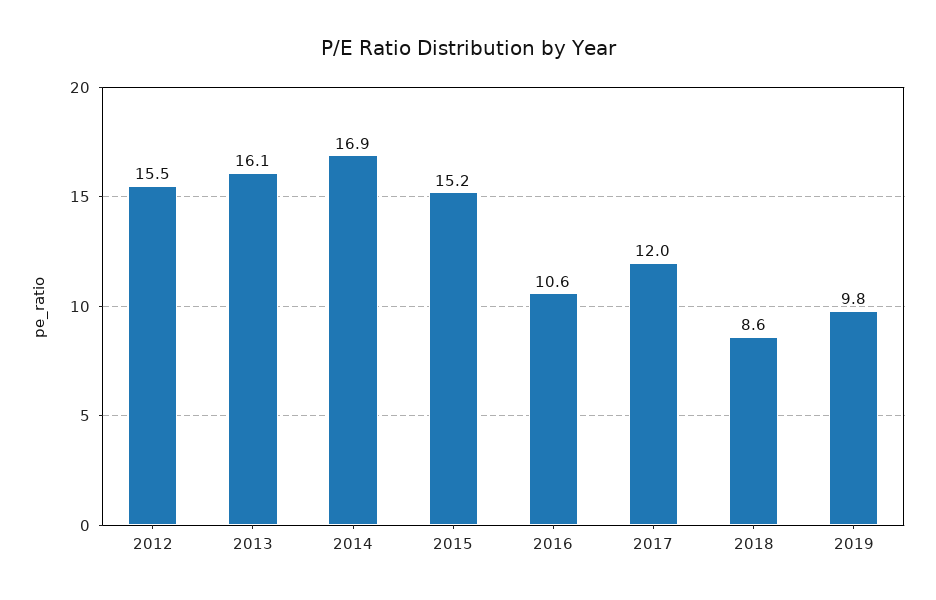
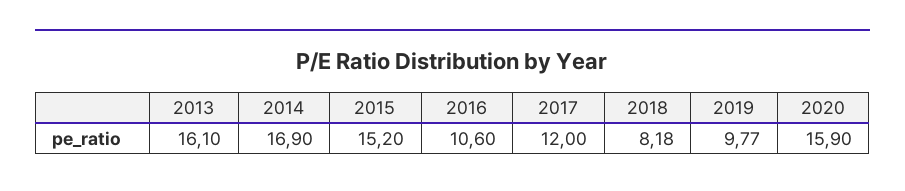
2012: 15.5 -> none
2018: 8.6 -> 8.18
2020: none -> 15.9

